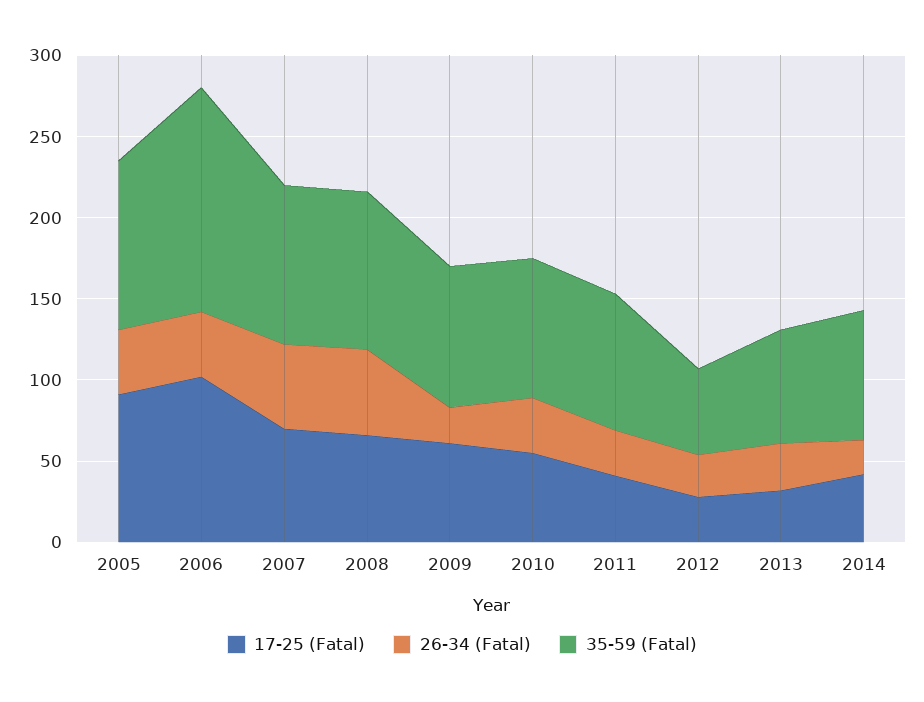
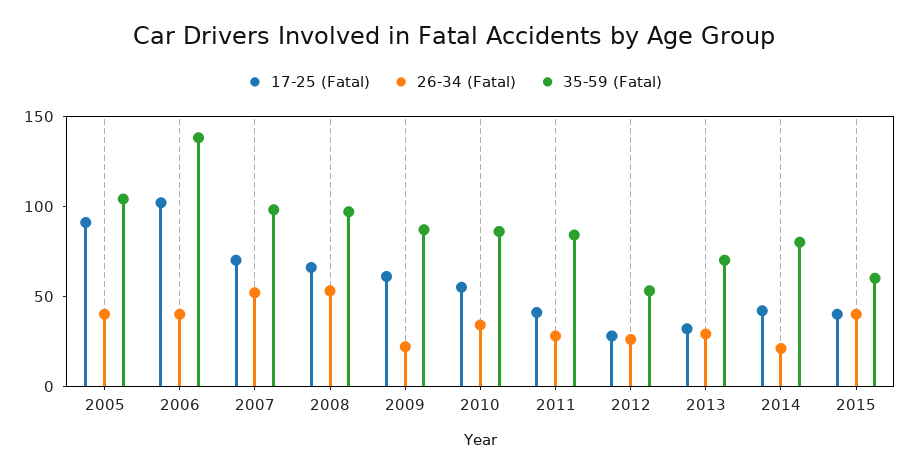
17-25 (Fatal), 2015: none -> 40
26-34 (Fatal), 2015: none -> 40
35-59 (Fatal), 2015: none -> 60

